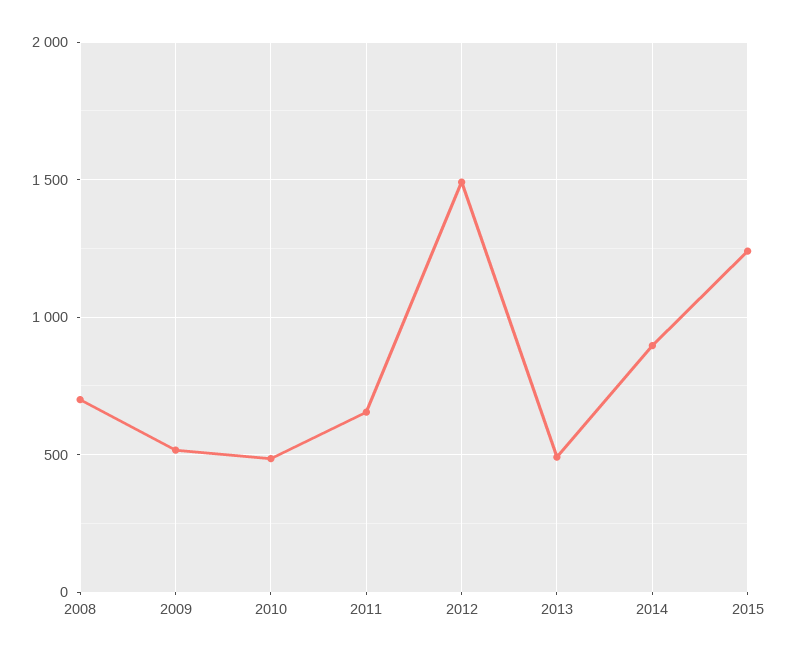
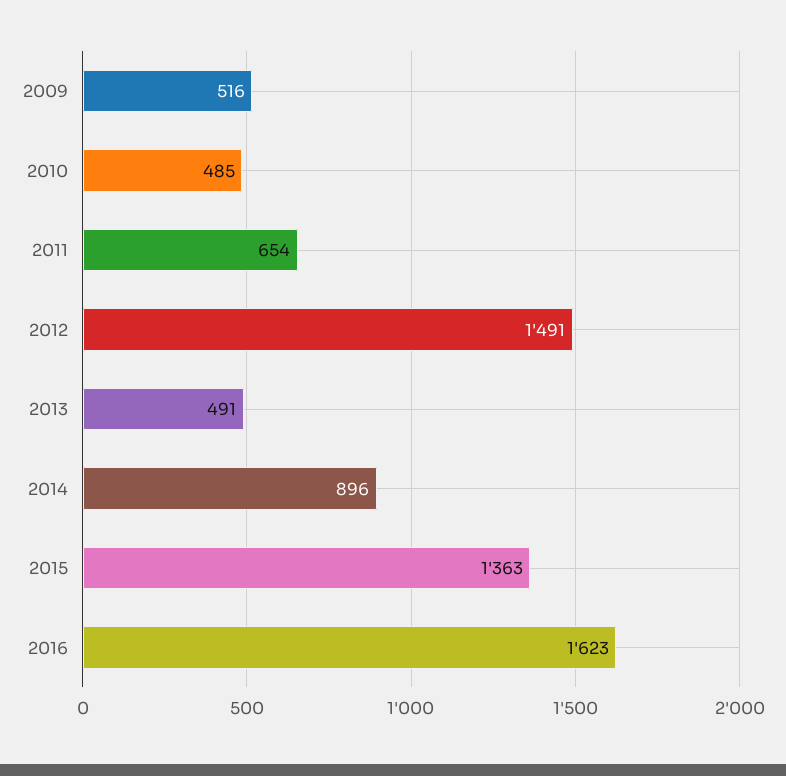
2008: 700 -> none
2015: 1250 -> 1363
2016: none -> 1623

